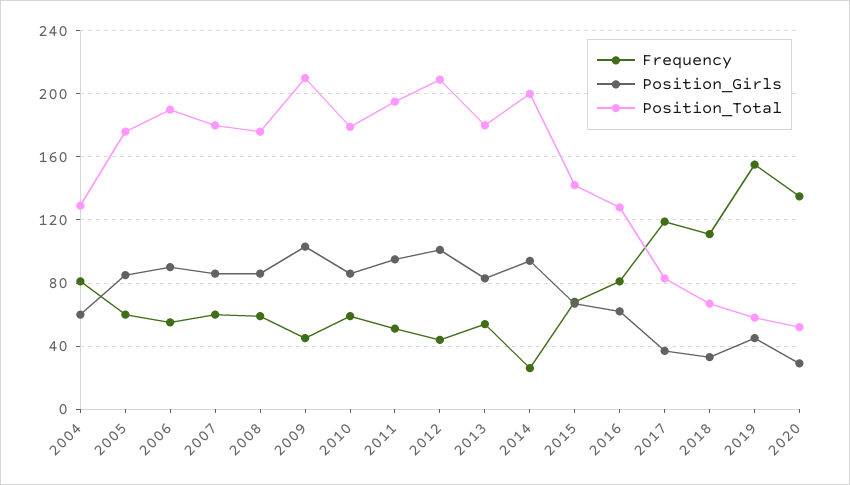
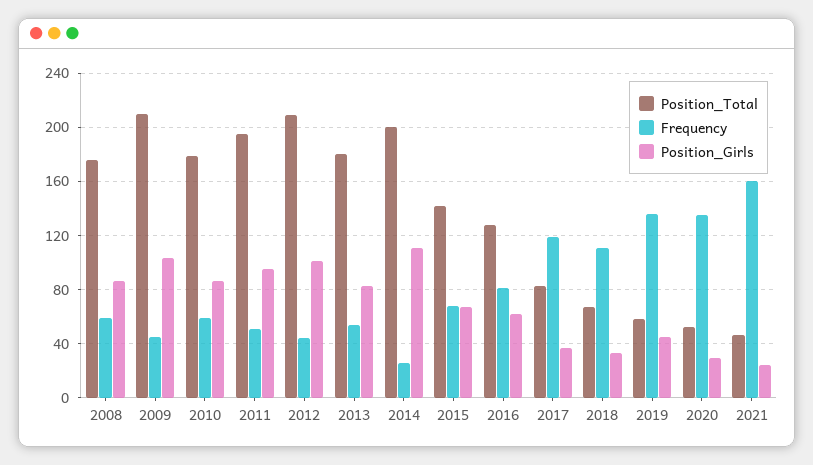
Frequency, 2004: 80 -> none
Position_Girls, 2004: 60 -> none
Position_Total, 2004: 130 -> none
Frequency, 2005: 60 -> none
Position_Girls, 2005: 85 -> none
Position_Total, 2005: 175 -> none
Frequency, 2006: 55 -> none
Position_Girls, 2006: 90 -> none
Position_Total, 2006: 190 -> none
Frequency, 2007: 60 -> none
Position_Girls, 2007: 85 -> none
Position_Total, 2007: 180 -> none
Position_Girls, 2014: 95 -> 110
Frequency, 2019: 155 -> 135
Position_Total, 2021: none -> 45
Frequency, 2021: none -> 160
Position_Girls, 2021: none -> 25

